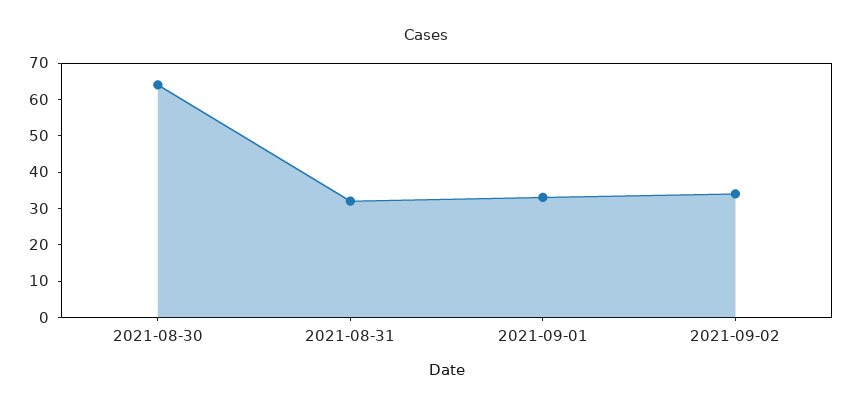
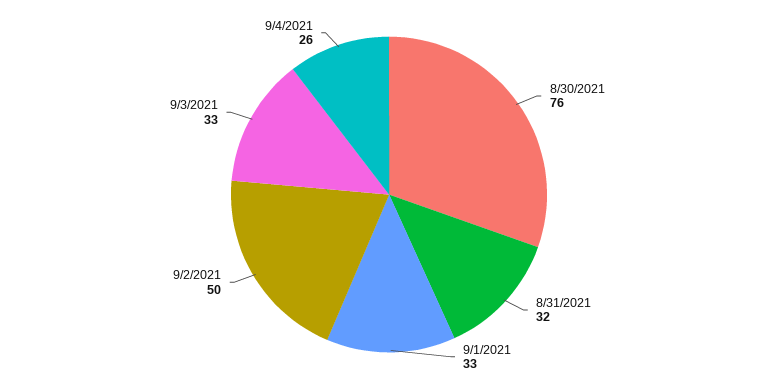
2021-08-30: 65 -> 76
2021-09-02: 35 -> 50
9/3/2021: none -> 33
9/4/2021: none -> 26

